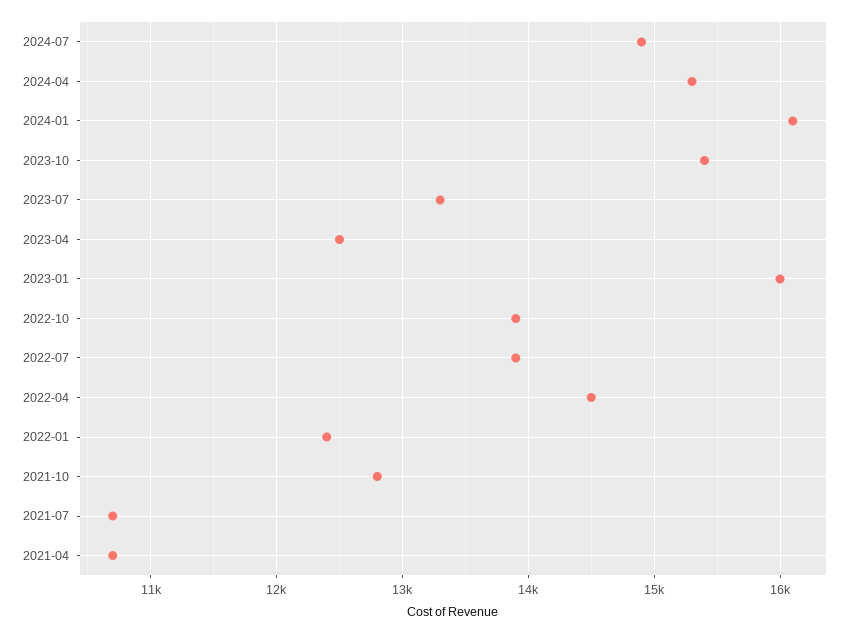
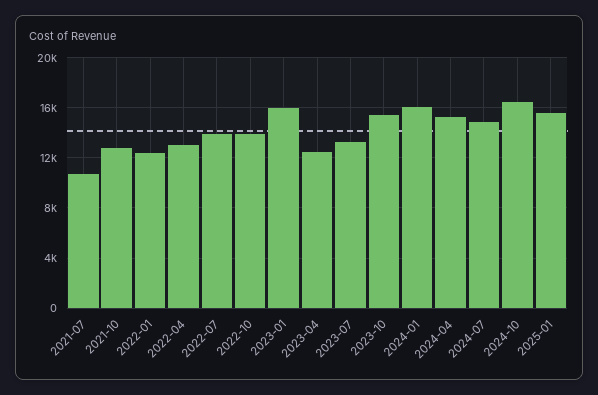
2022-04: 14500 -> 13000
2021-04: 10700 -> none
2024-10: none -> 16500
2025-01: none -> 15500

